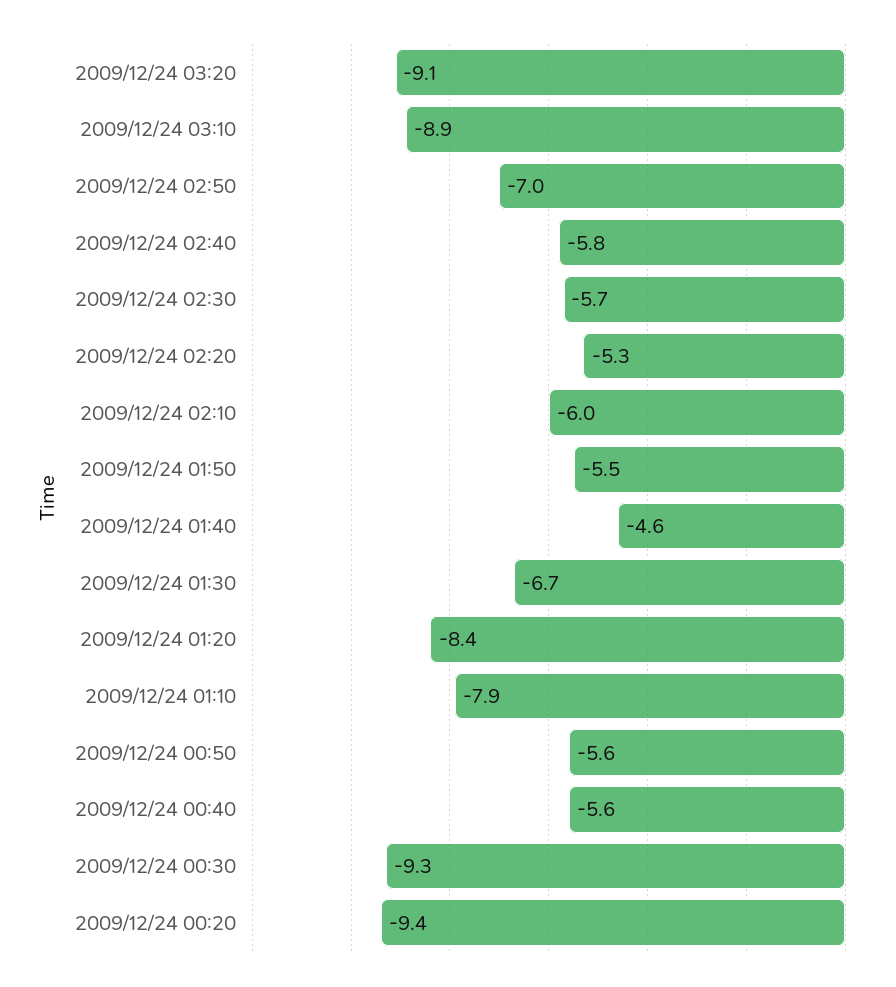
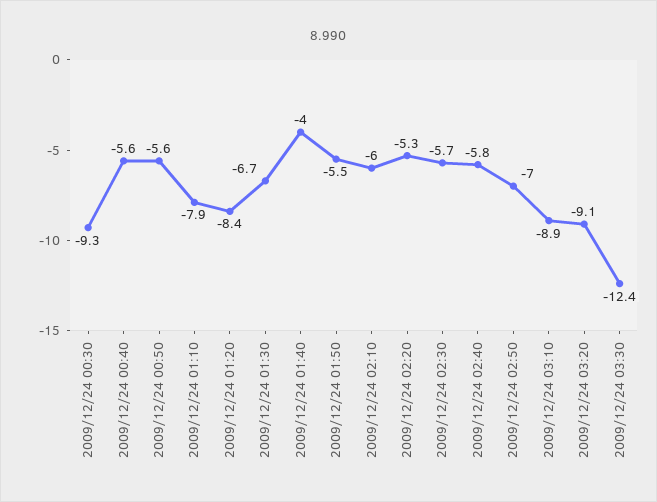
2009/12/24 01:40: -4.6 -> -4
2009/12/24 00:20: -9.4 -> none
2009/12/24 03:30: none -> -12.4

